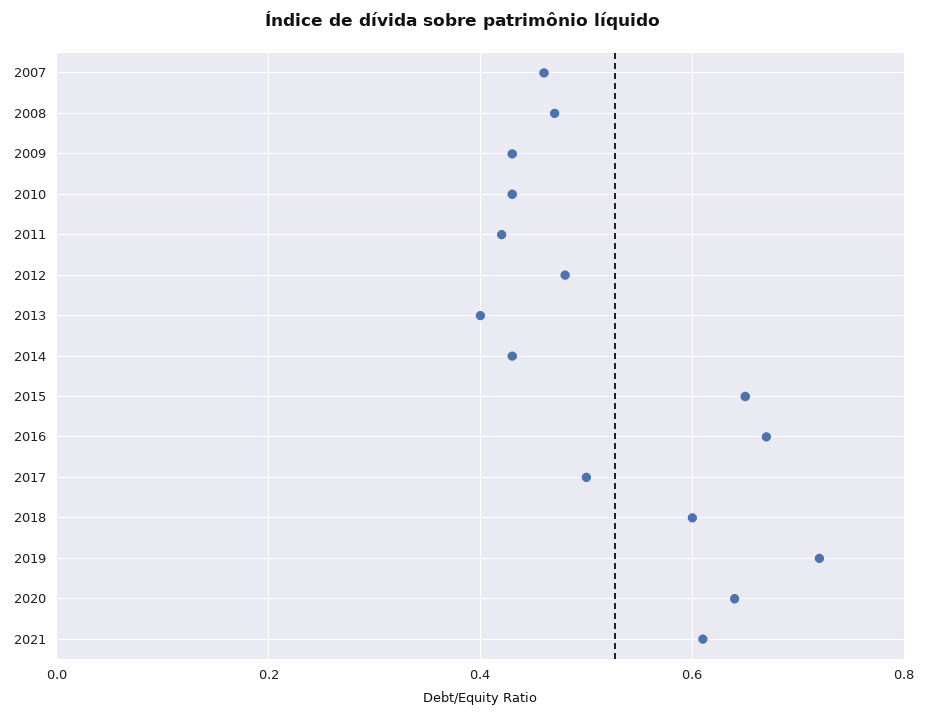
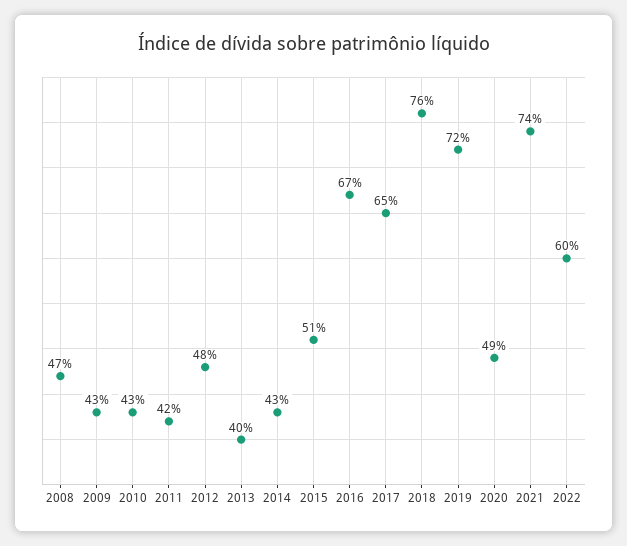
2007: 0.45 -> none
2015: 0.65 -> 0.51
2017: 0.5 -> 0.65
2018: 0.6 -> 0.76
2020: 0.65 -> 0.49
2021: 0.6 -> 0.74
2022: none -> 0.6

